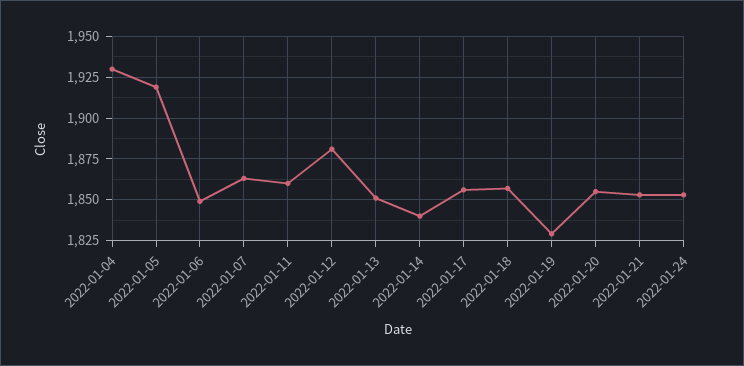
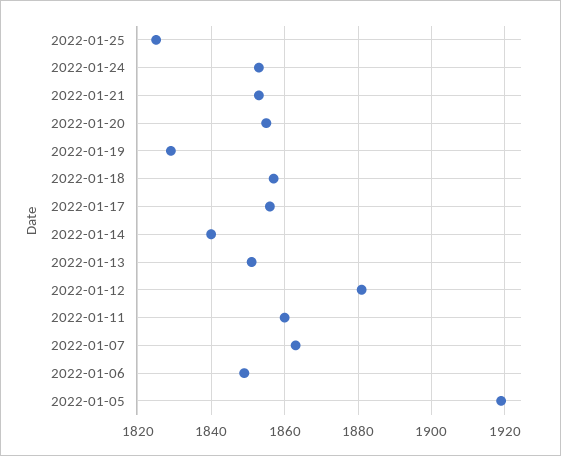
2022-01-04: 1930 -> none
2022-01-25: none -> 1825

